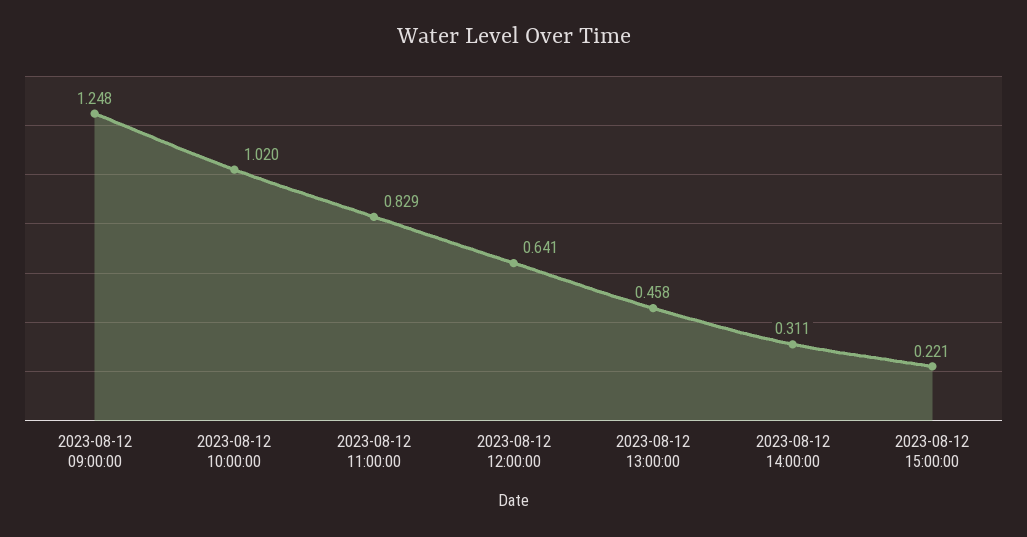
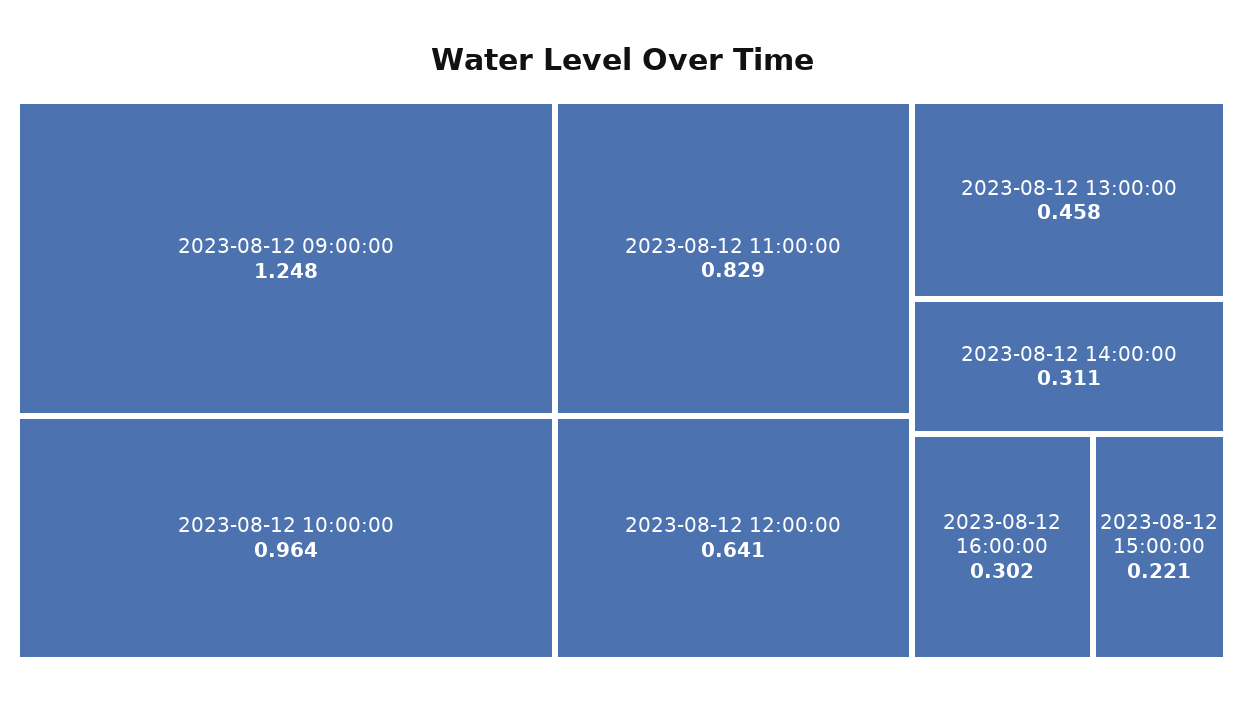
2023-08-12 10:00:00: 1.02 -> 0.964
2023-08-12 16:00:00: none -> 0.302

